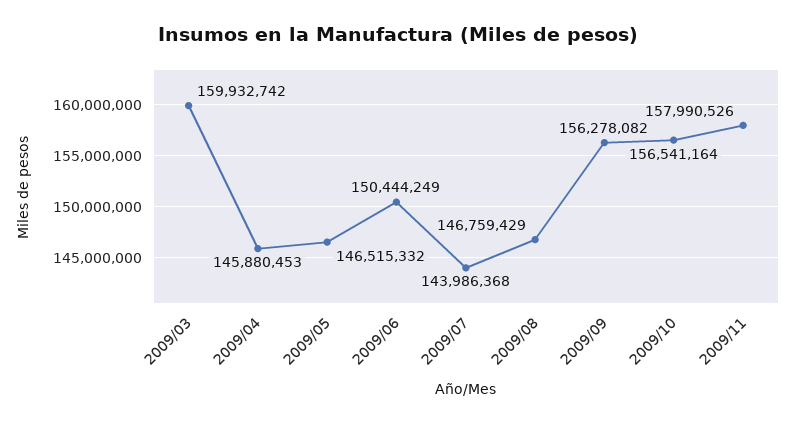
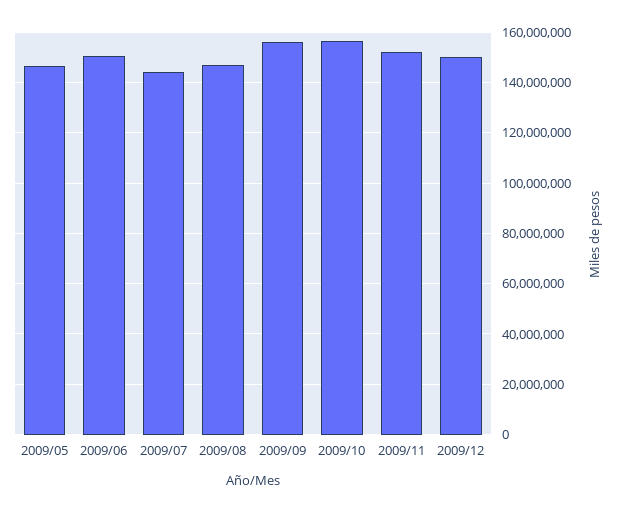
2009/03: 159932742 -> none
2009/04: 145880453 -> none
2009/11: 157990526 -> 152500000
2009/12: none -> 150000000

